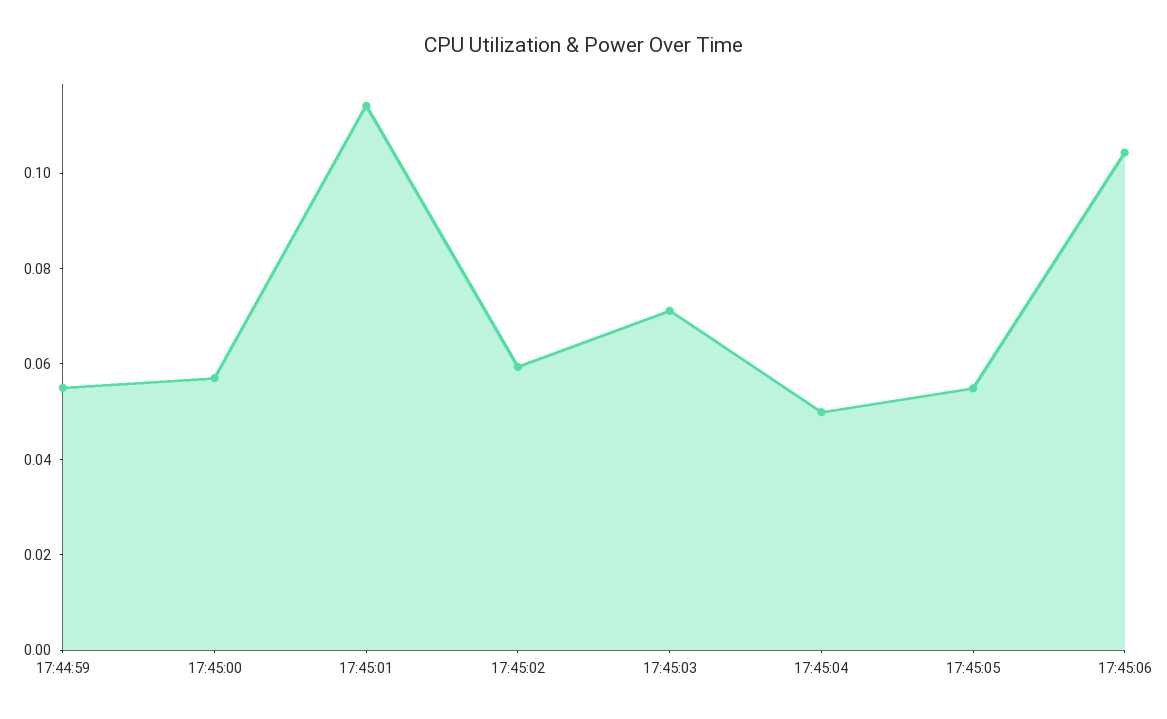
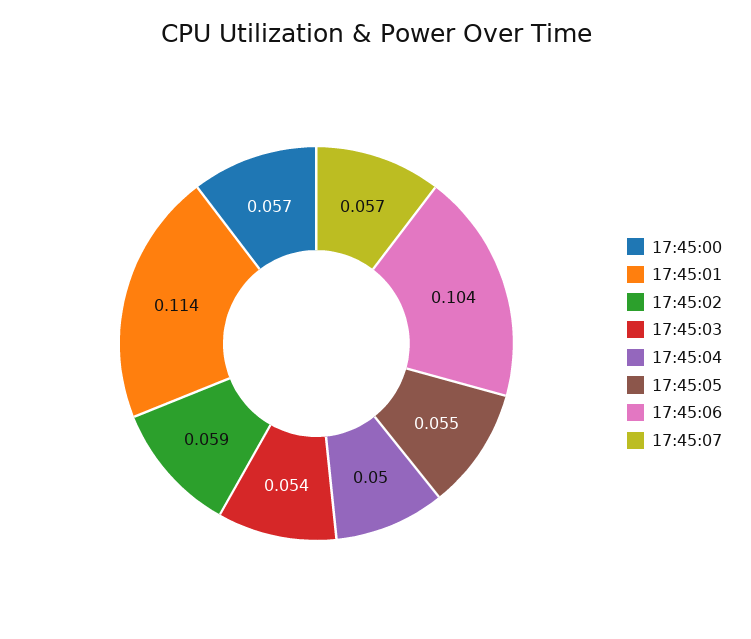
17:44:59: 0.055 -> none
17:45:03: 0.07 -> 0.054
17:45:07: none -> 0.057

